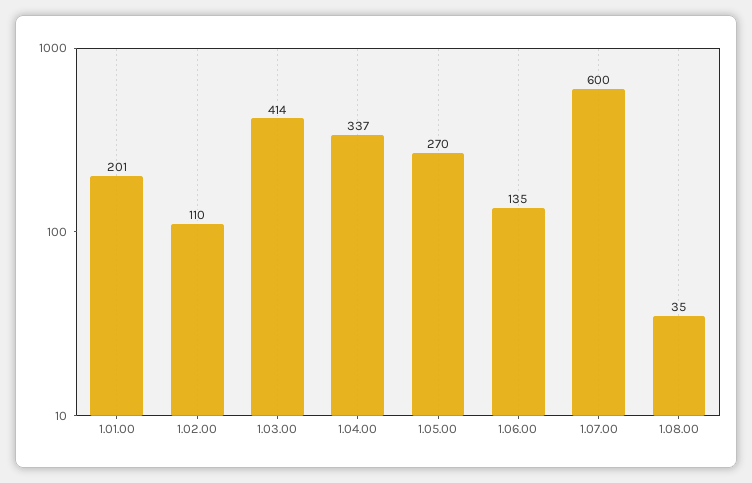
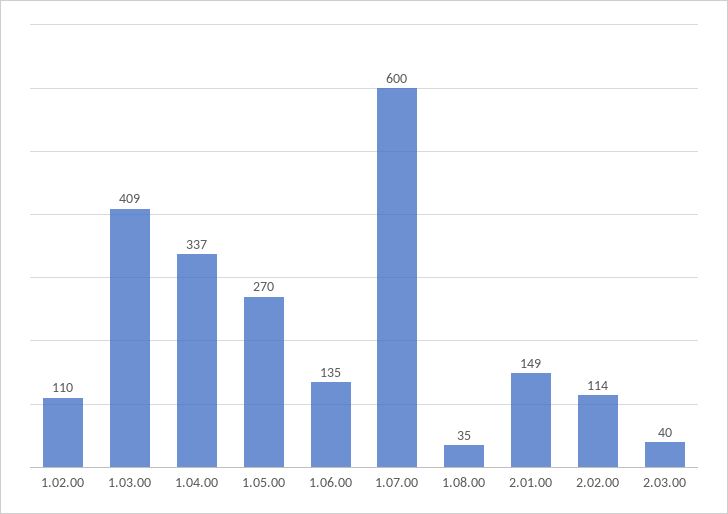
1.01.00: 201 -> none
1.03.00: 414 -> 409
2.01.00: none -> 149
2.02.00: none -> 114
2.03.00: none -> 40

